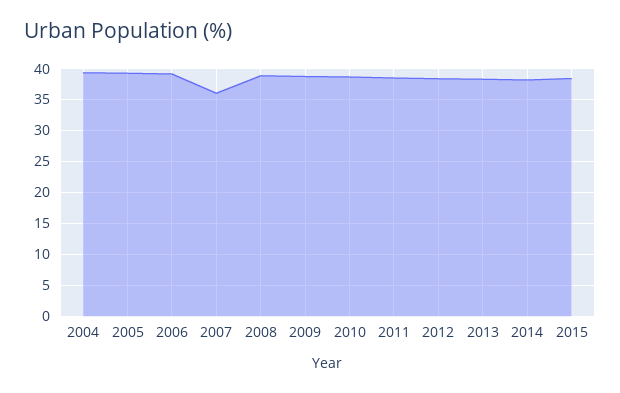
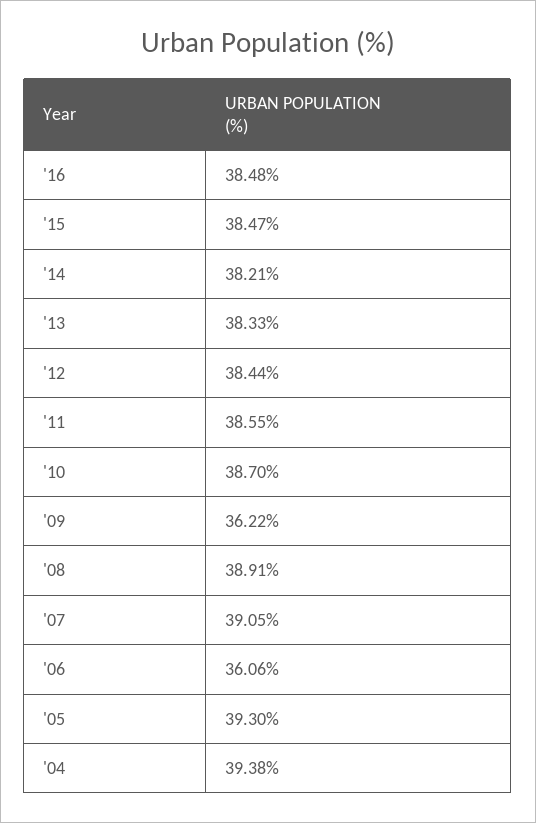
2006: 39 -> 36.06
2007: 36 -> 39.05
2009: 39 -> 36.22
'16: none -> 38.48

